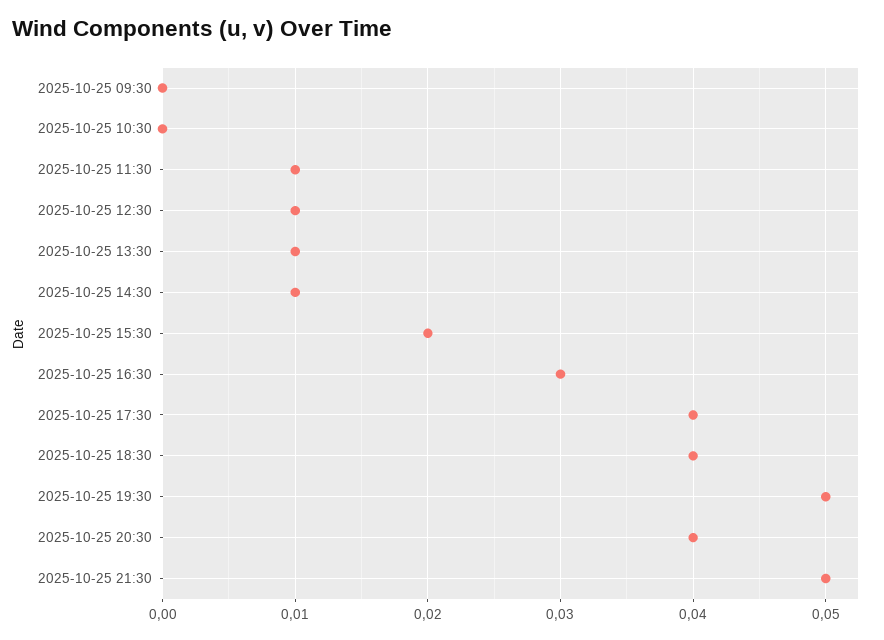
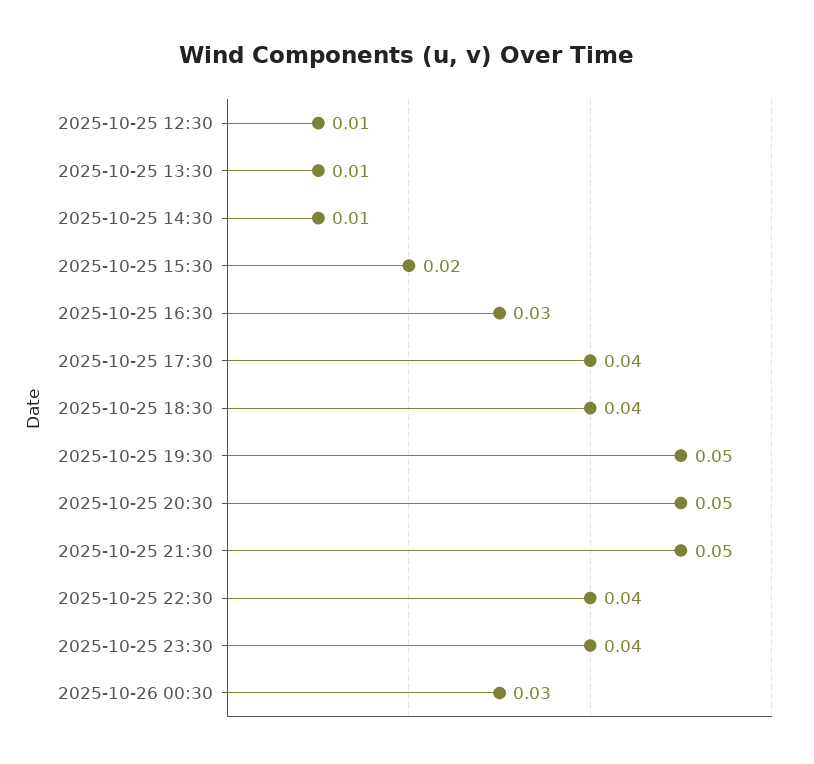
2025-10-25 09:30: 0 -> none
2025-10-25 10:30: 0 -> none
2025-10-25 11:30: 0.01 -> none
2025-10-25 20:30: 0.04 -> 0.05
2025-10-25 22:30: none -> 0.04
2025-10-25 23:30: none -> 0.04
2025-10-26 00:30: none -> 0.03

